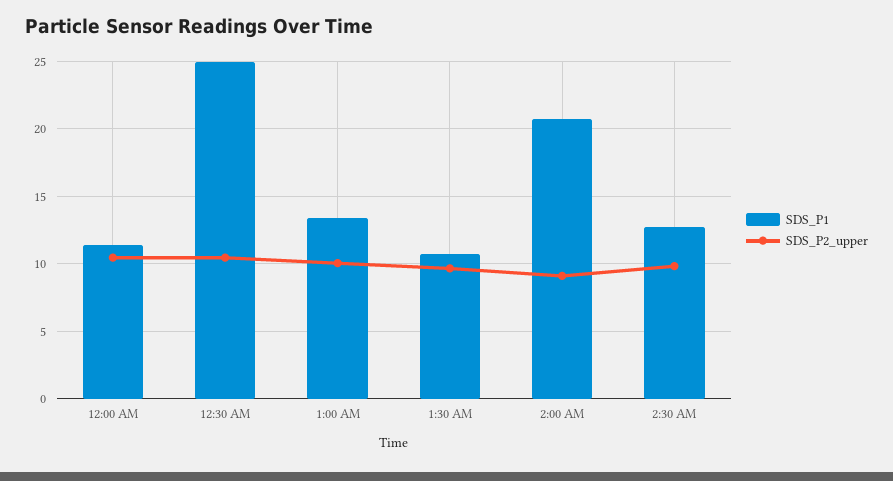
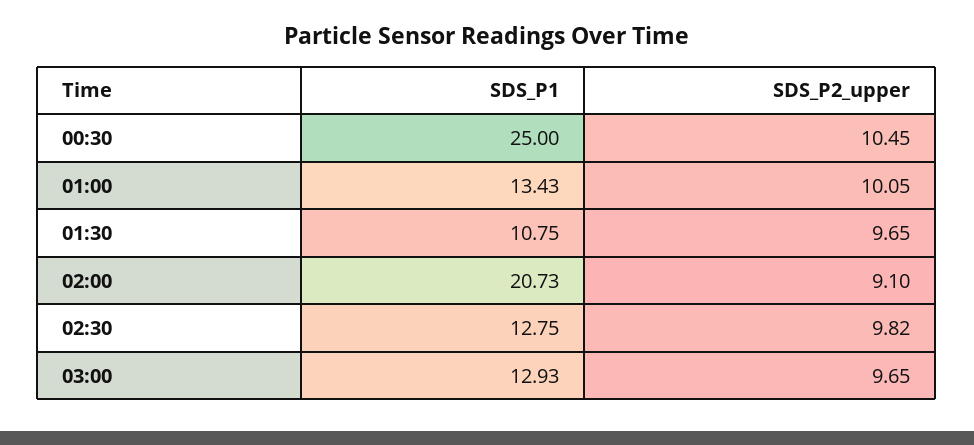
SDS_P1, 12:00 AM: 11.5 -> none
SDS_P2_upper, 12:00 AM: 10.5 -> none
SDS_P1, 03:00: none -> 12.93
SDS_P2_upper, 03:00: none -> 9.65

